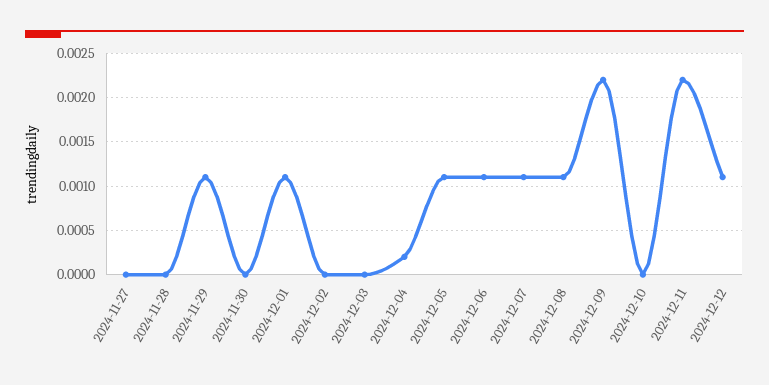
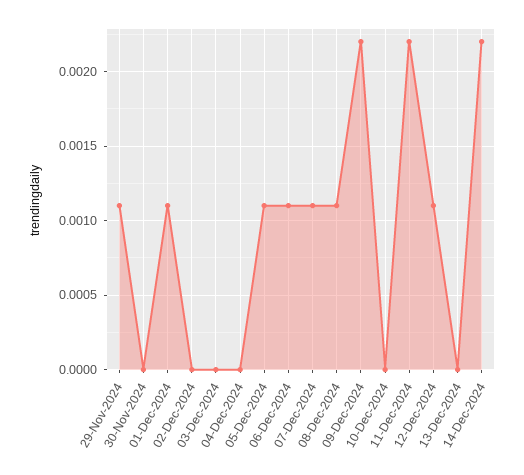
2024-11-27: 0 -> none
2024-11-28: 0 -> none
2024-12-04: 0.0002 -> 0
13-Dec-2024: none -> 0
14-Dec-2024: none -> 0.0022

